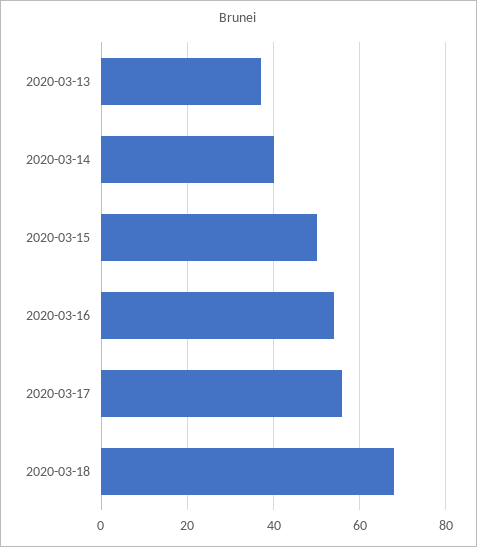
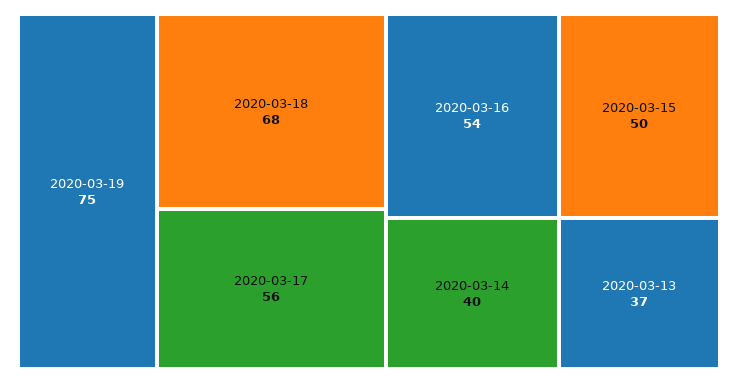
2020-03-19: none -> 75

